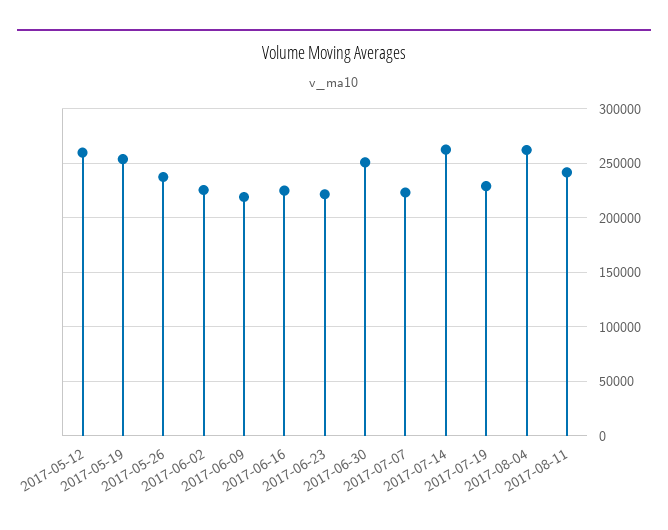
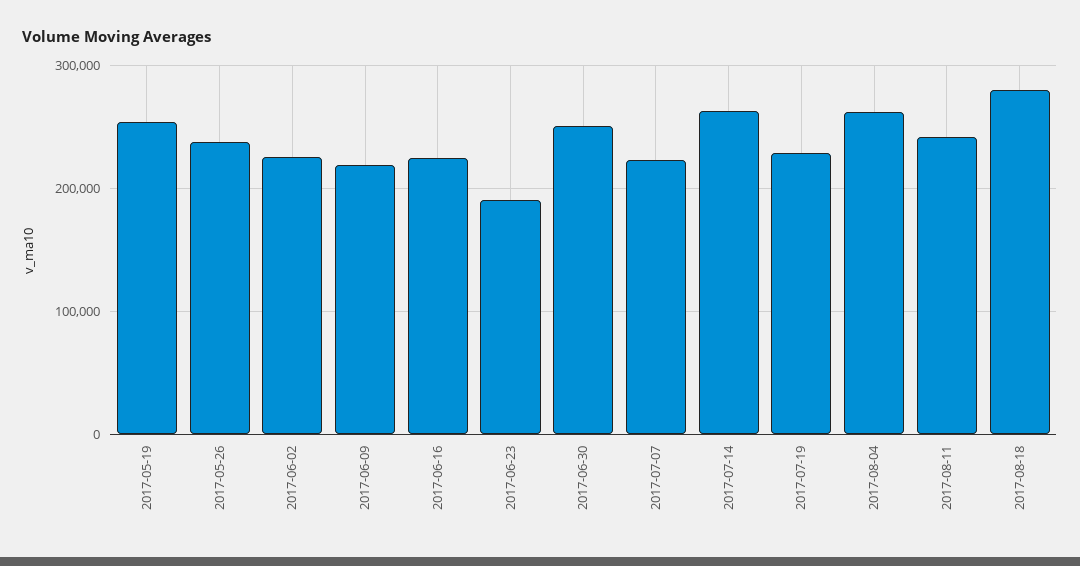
2017-05-12: 260000 -> none
2017-06-23: 220000 -> 190000
2017-08-18: none -> 280000

